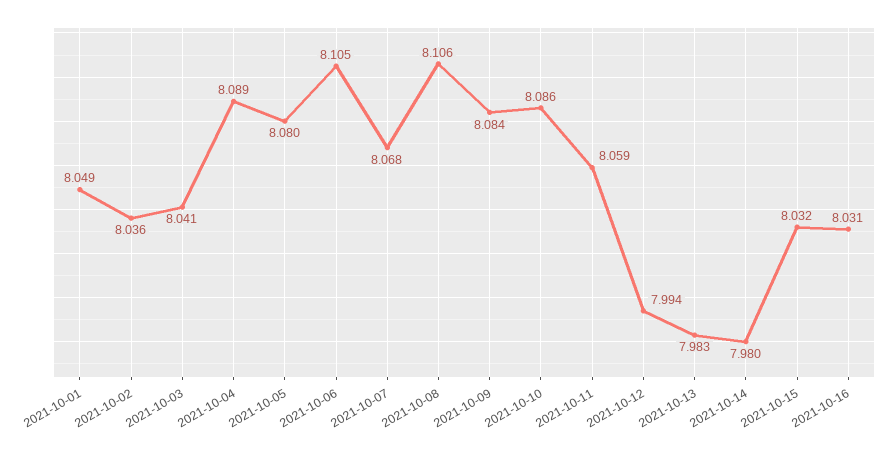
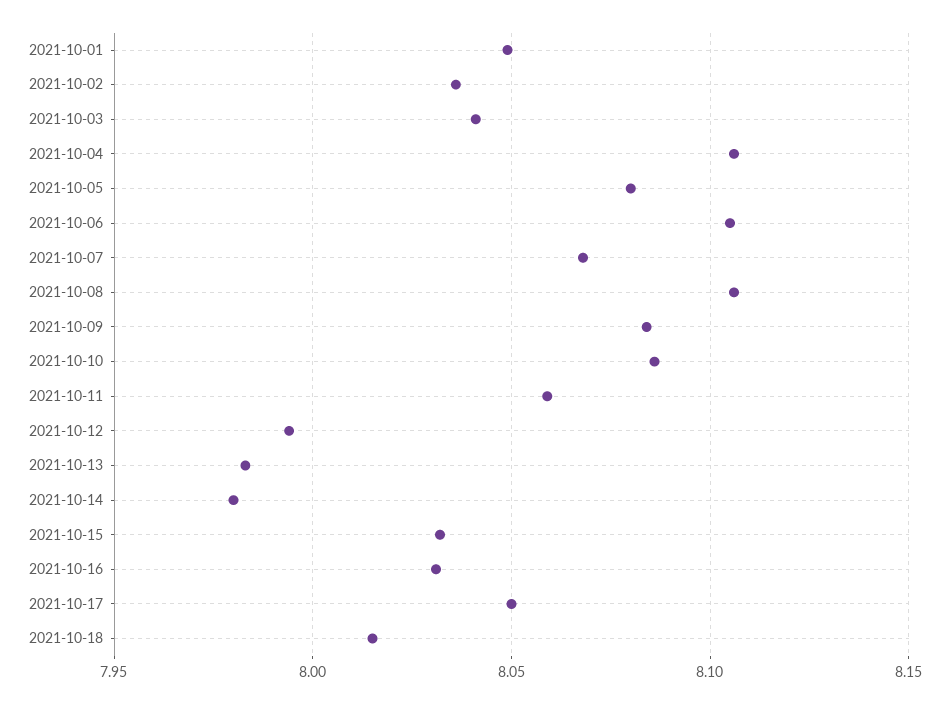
2021-10-04: 8.089 -> 8.105
2021-10-17: none -> 8.05
2021-10-18: none -> 8.015

